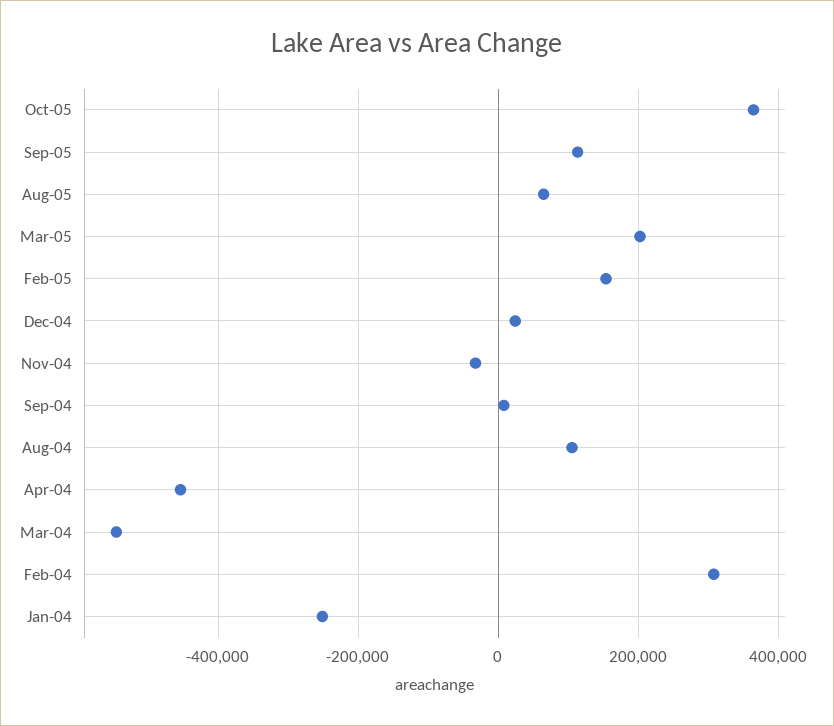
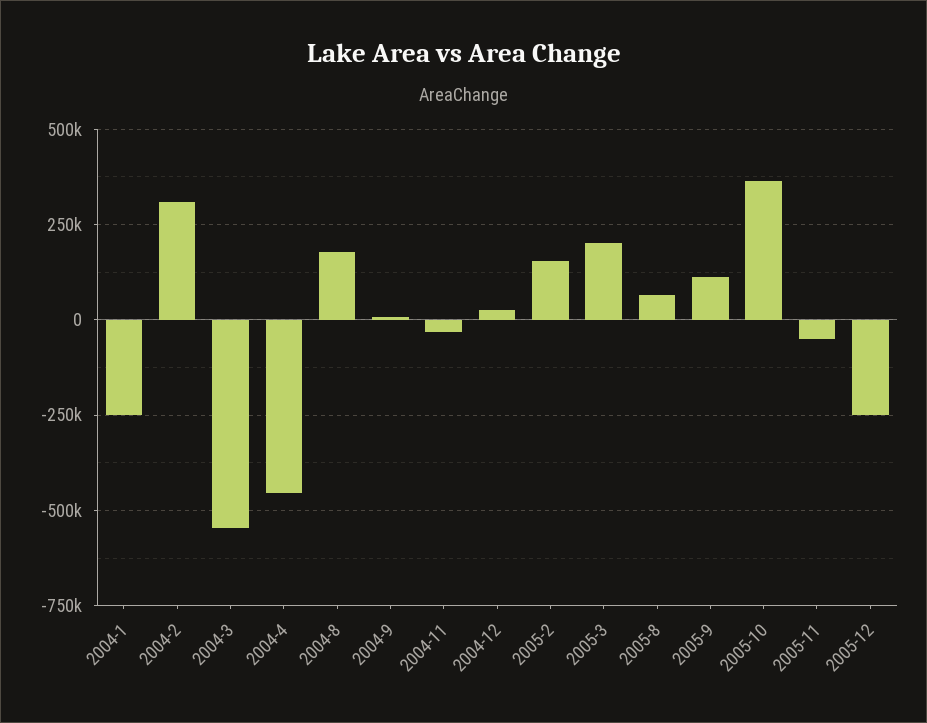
Aug-04: 100000 -> 175000
2005-11: none -> -50000
2005-12: none -> -250000

